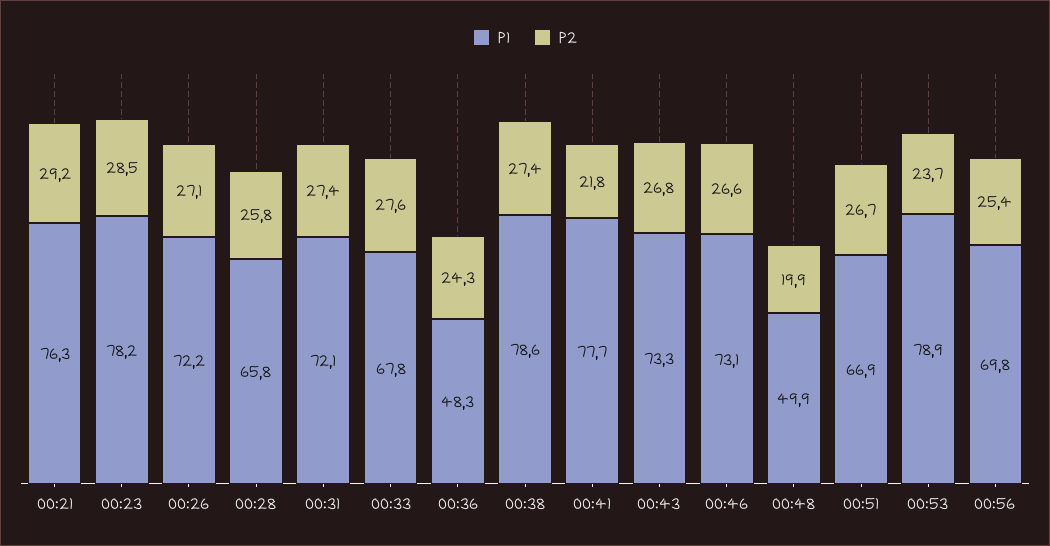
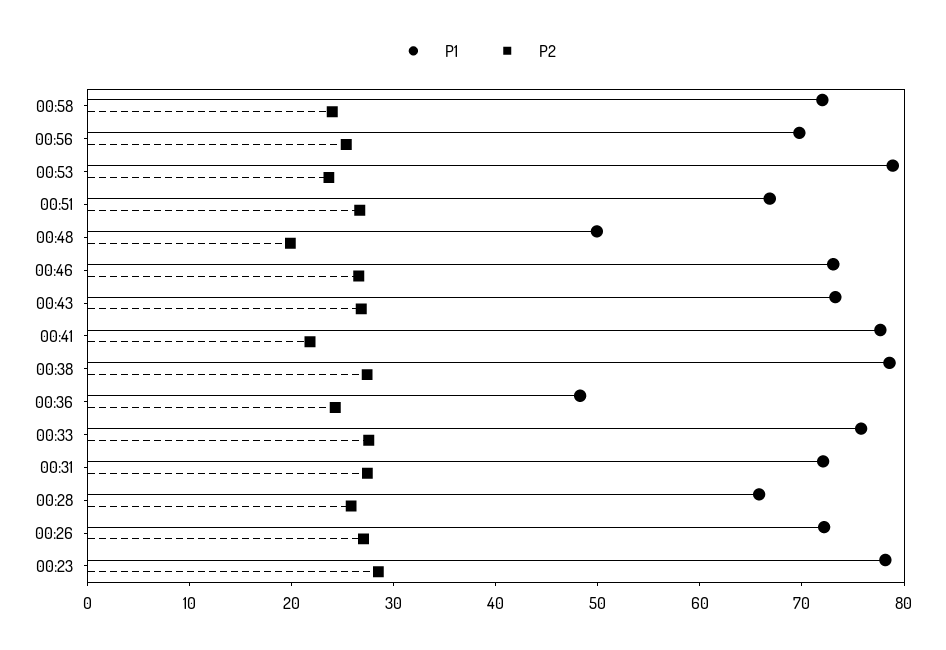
P1, 00:21: 76.3 -> none
P2, 00:21: 29.2 -> none
P1, 00:33: 67.8 -> 76
P1, 00:58: none -> 72
P2, 00:58: none -> 24

